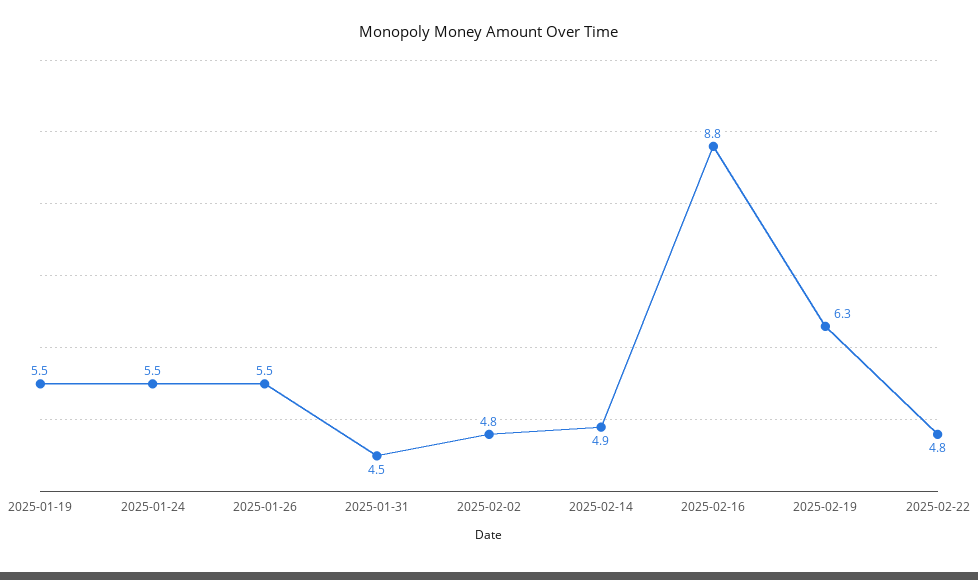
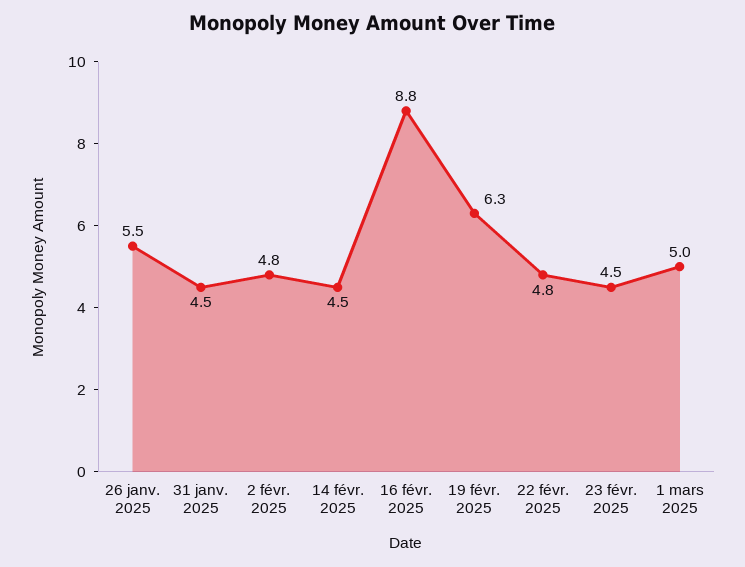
2025-01-19: 5.5 -> none
2025-01-24: 5.5 -> none
2025-02-14: 4.9 -> 4.5
23 févr. 2025: none -> 4.5
1 mars 2025: none -> 5

